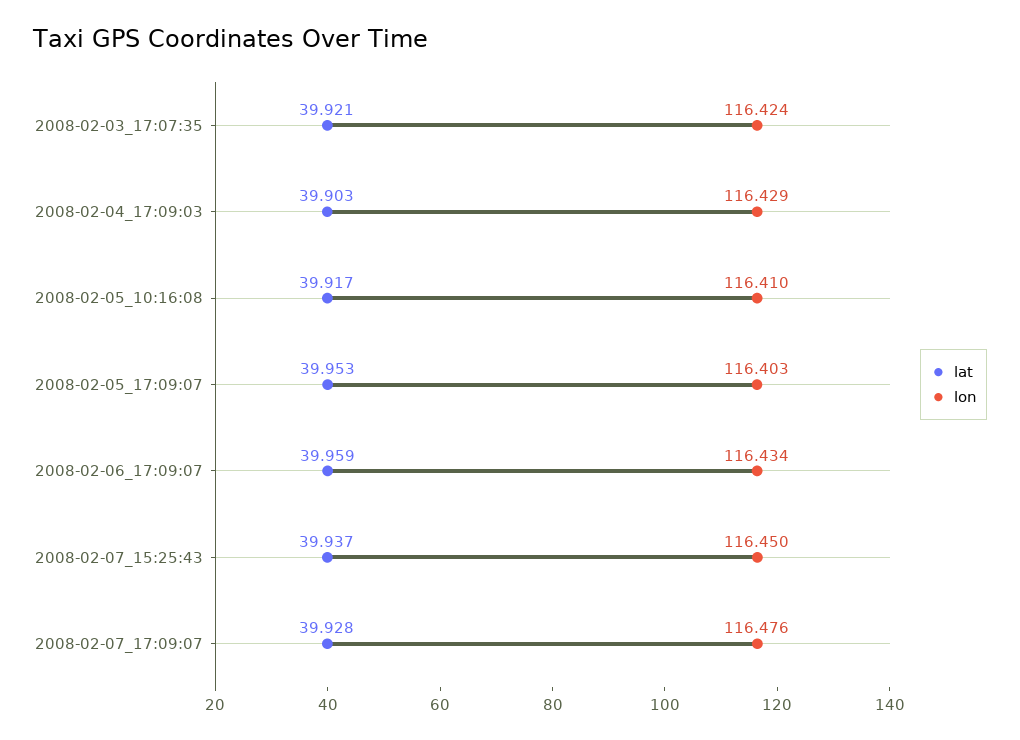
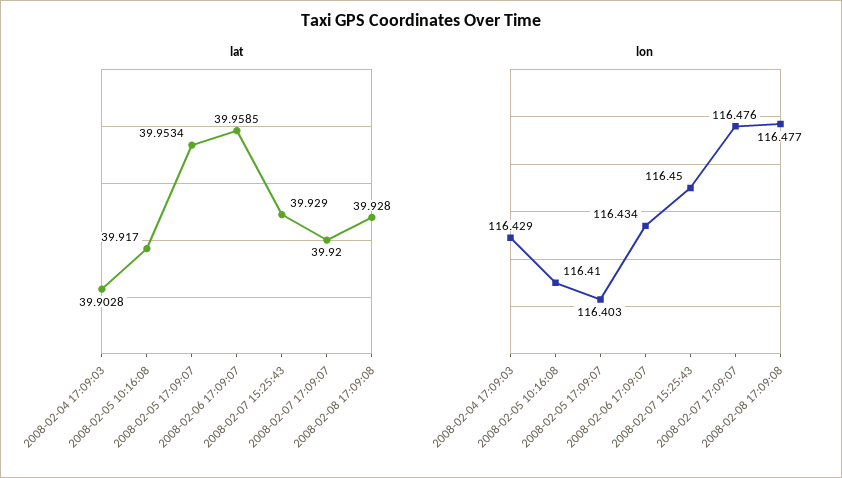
lat, 2008-02-03_17:07:35: 39.921 -> none
lon, 2008-02-03_17:07:35: 116.424 -> none
lat, 2008-02-07_15:25:43: 39.937 -> 39.929
lat, 2008-02-07_17:09:07: 39.928 -> 39.92
lat, 2008-02-08 17:09:08: none -> 39.928
lon, 2008-02-08 17:09:08: none -> 116.477

